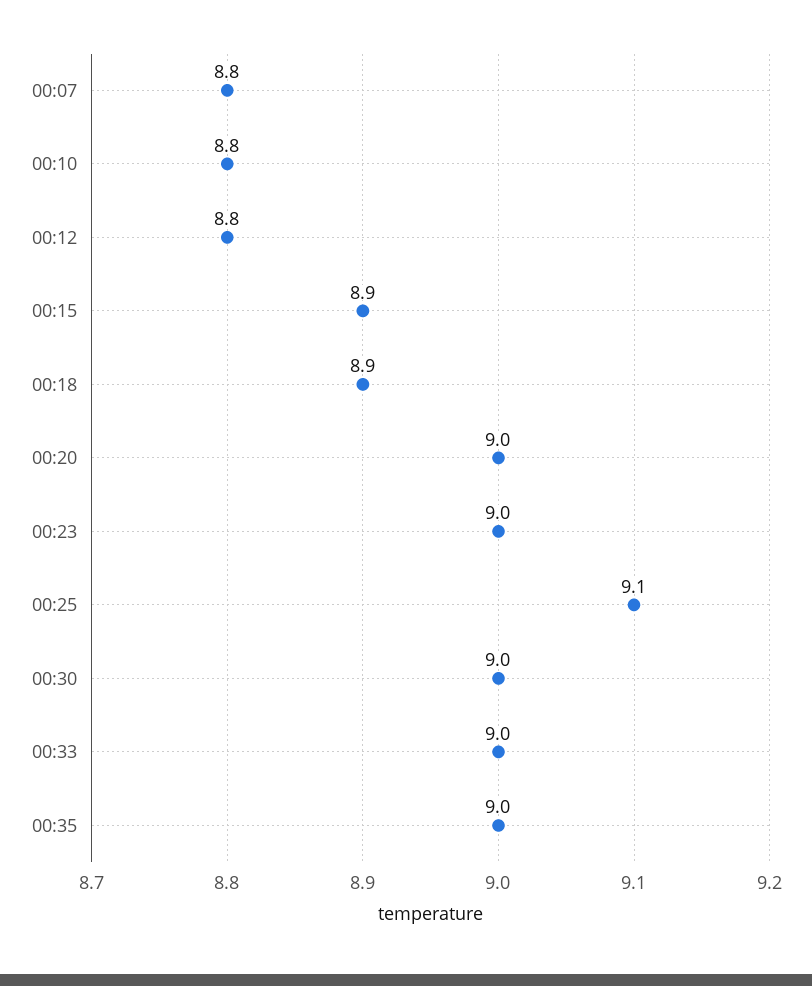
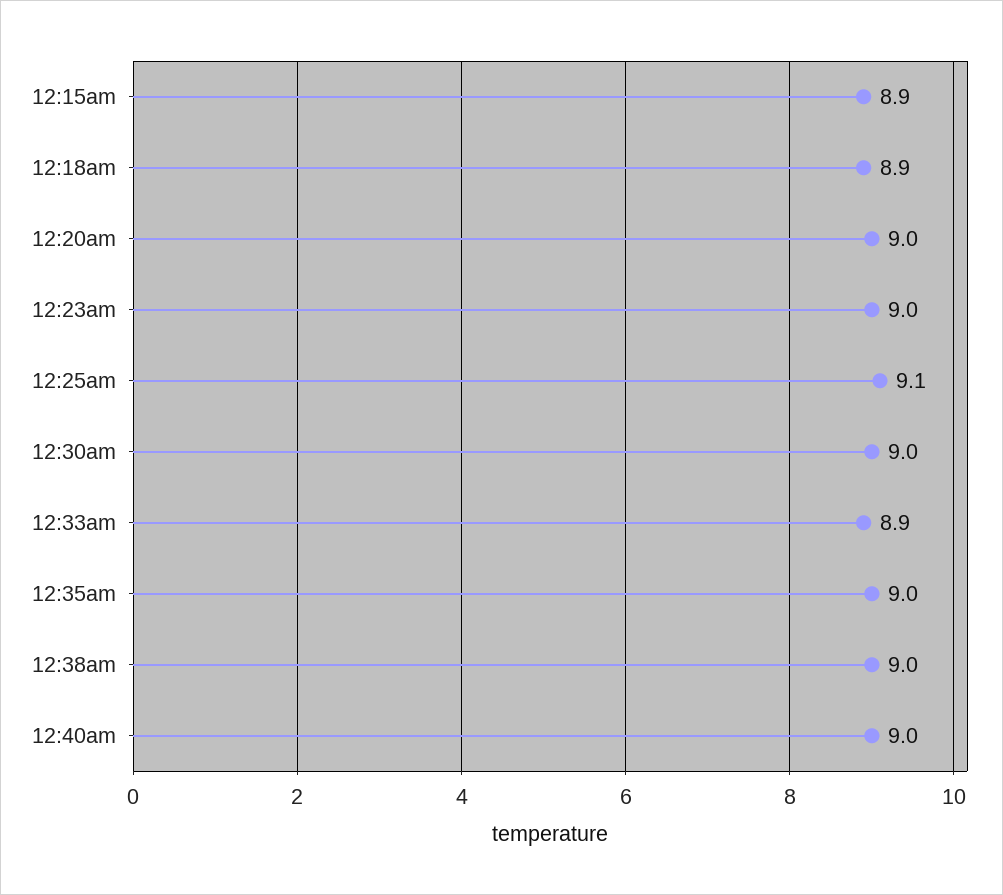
00:07: 8.8 -> none
00:10: 8.8 -> none
00:12: 8.8 -> none
00:33: 9 -> 8.9
12:38am: none -> 9
12:40am: none -> 9

